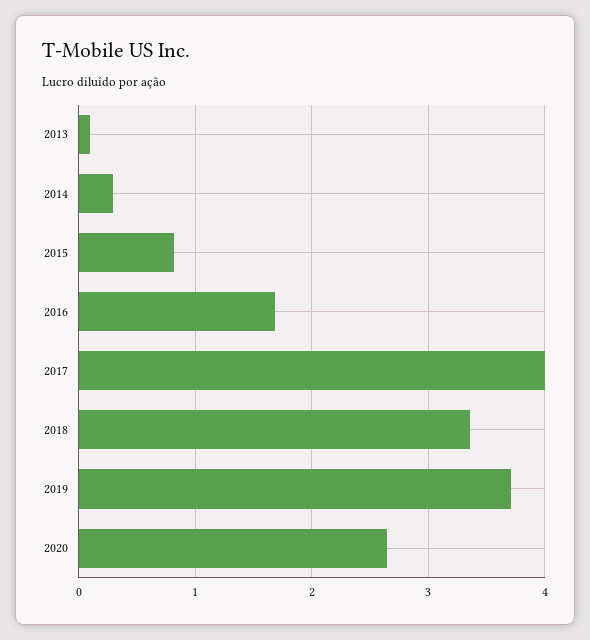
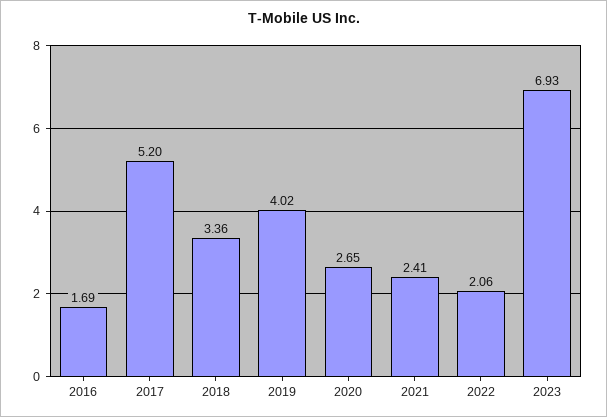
2013: 0.1 -> none
2014: 0.3 -> none
2015: 0.8 -> none
2017: 4 -> 5.2
2019: 3.7 -> 4.02
2021: none -> 2.41
2022: none -> 2.06
2023: none -> 6.93

